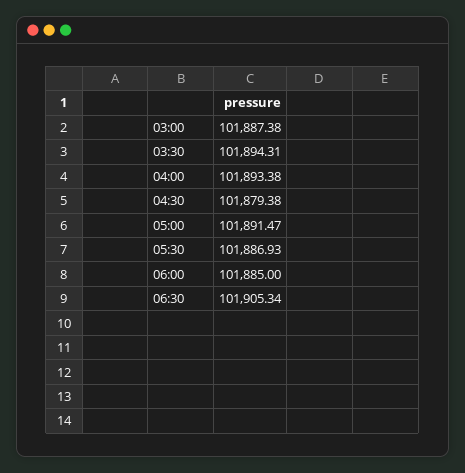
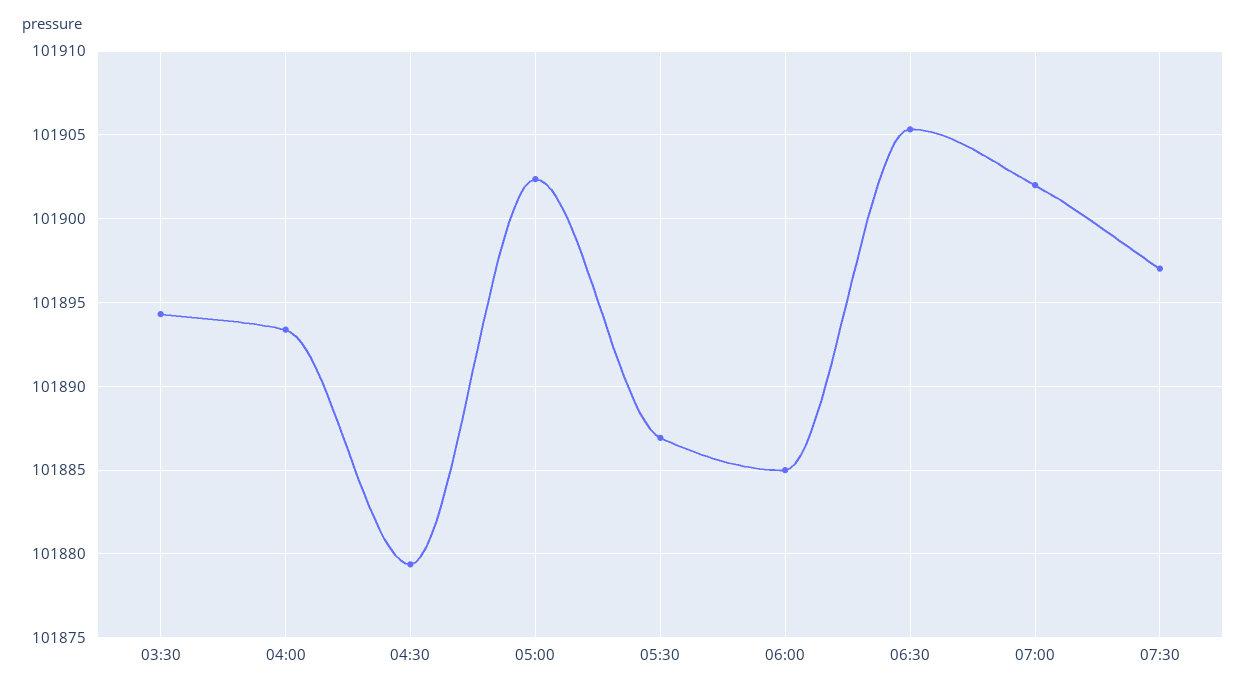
03:00: 101887.38 -> none
05:00: 101891.47 -> 101902.5
07:00: none -> 101902
07:30: none -> 101897

